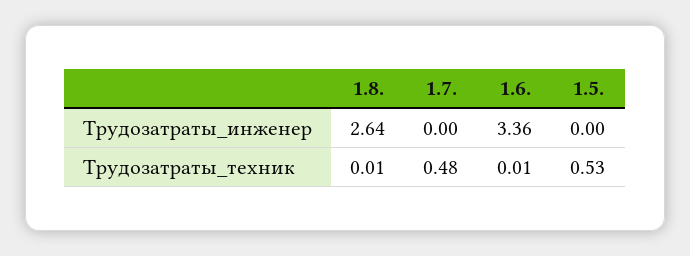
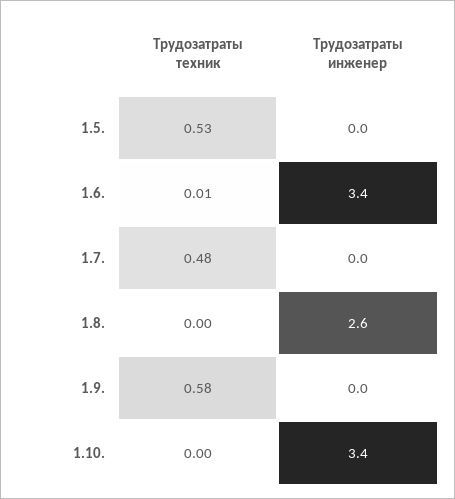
1.8., Трудозатраты_техник: 0.01 -> 0
1.9., Трудозатраты_техник: none -> 0.58
1.9., Трудозатраты_инженер: none -> 0
1.10., Трудозатраты_техник: none -> 0
1.10., Трудозатраты_инженер: none -> 3.4

